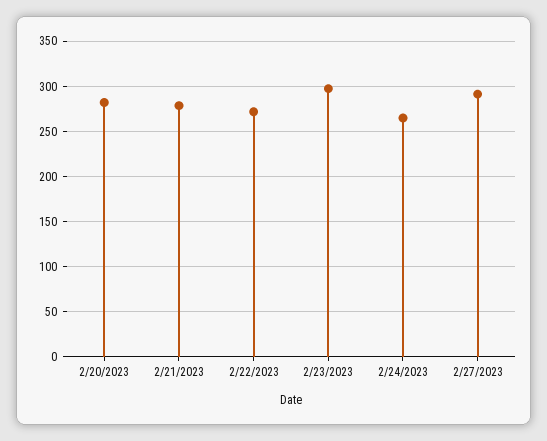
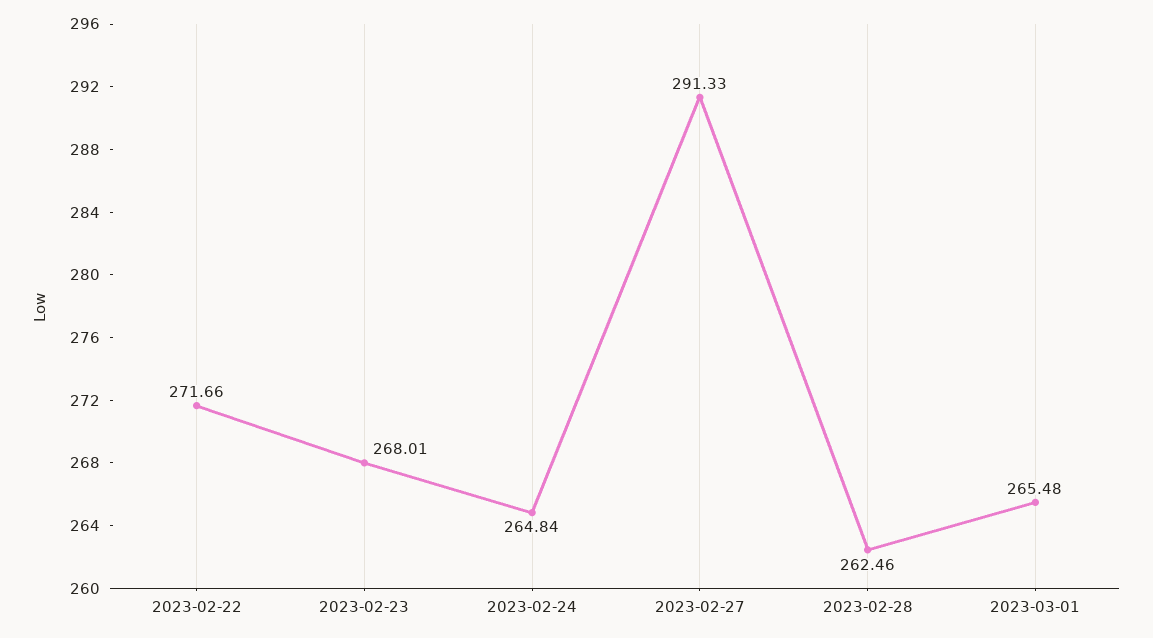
2/20/2023: 280 -> none
2/21/2023: 280 -> none
2/23/2023: 300 -> 268.01
2023-02-28: none -> 262.46
2023-03-01: none -> 265.48

